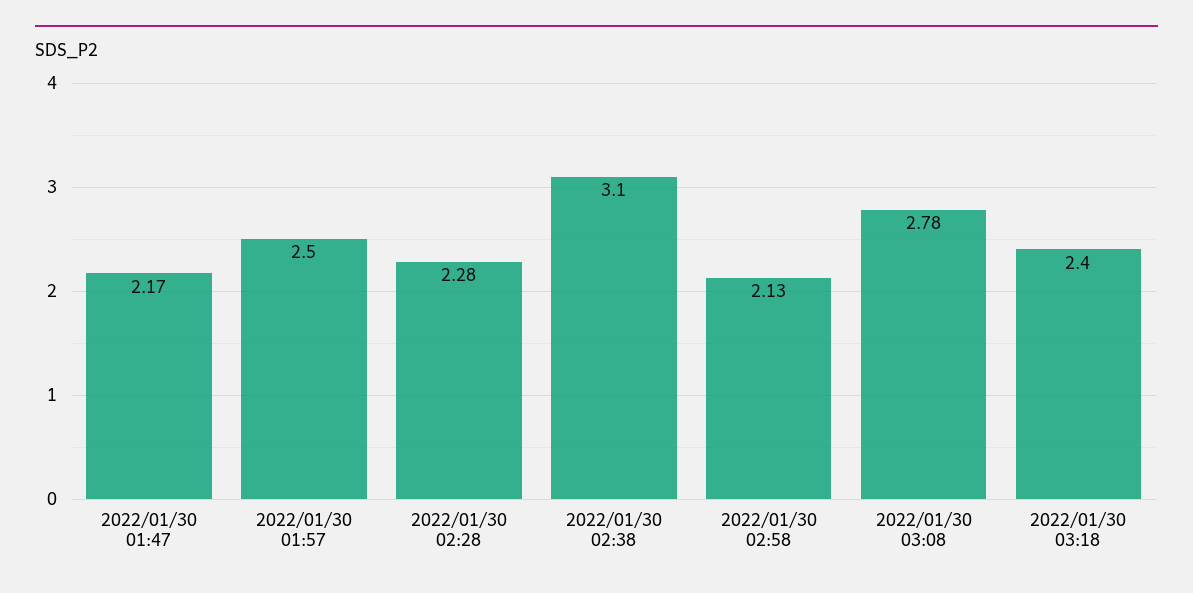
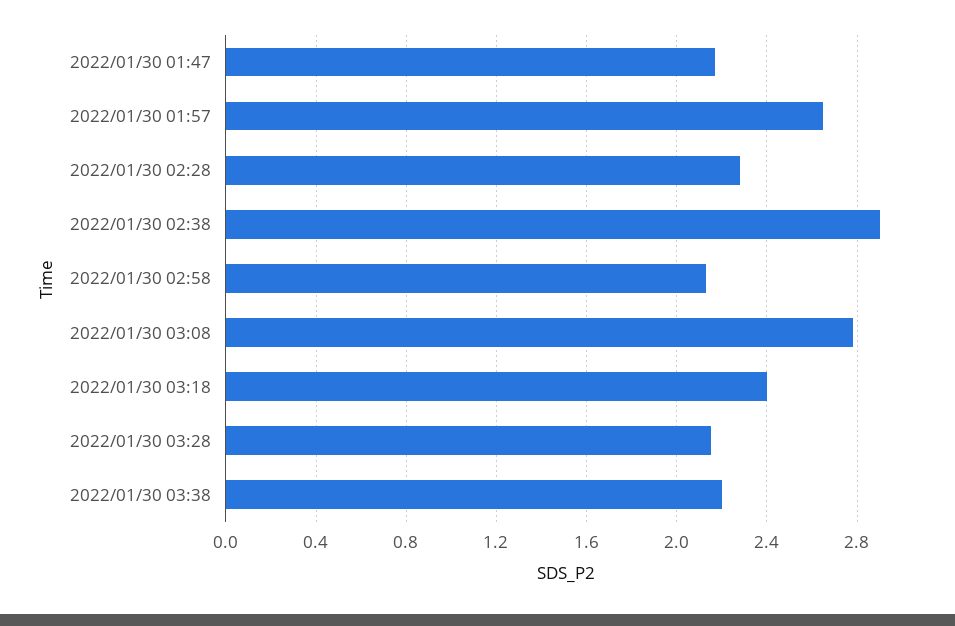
2022/01/30 01:57: 2.5 -> 2.65
2022/01/30 02:38: 3.1 -> 2.9
2022/01/30 03:28: none -> 2.15
2022/01/30 03:38: none -> 2.2

